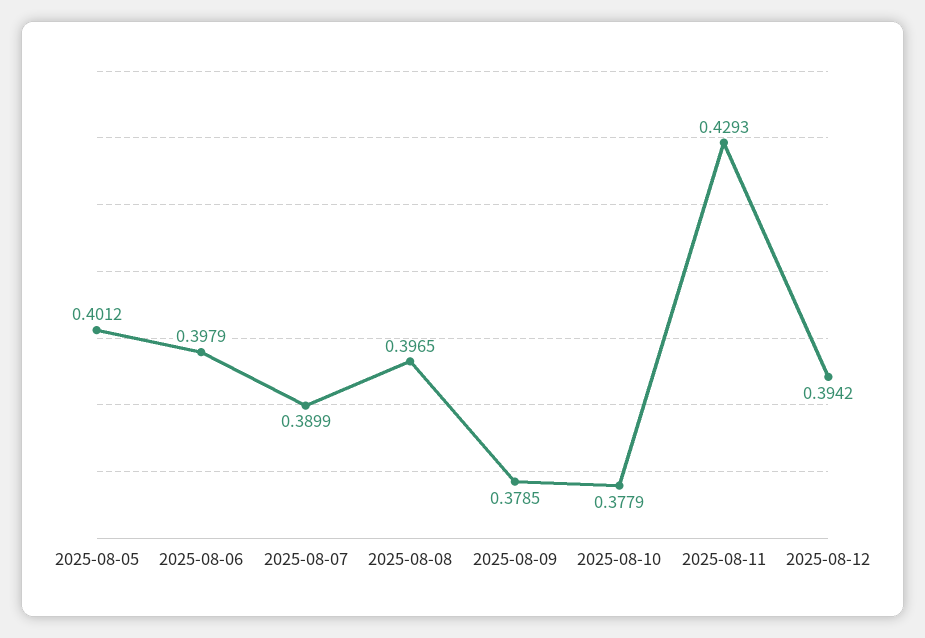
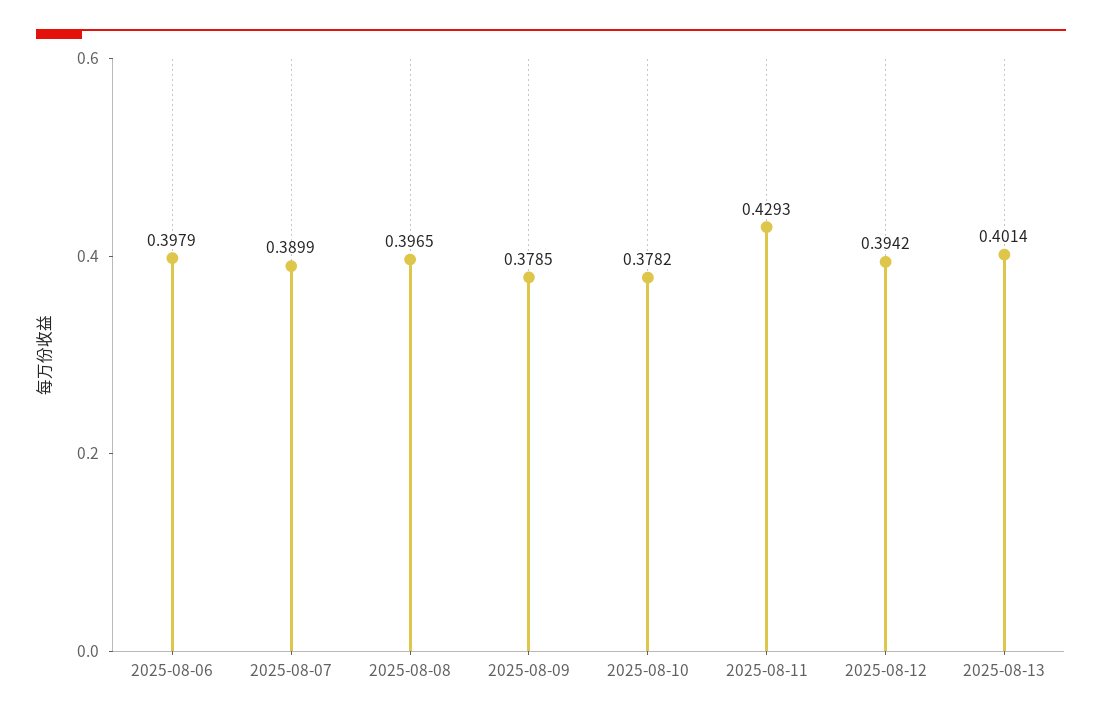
2025-08-05: 0.4012 -> none
2025-08-10: 0.3779 -> 0.3782
2025-08-13: none -> 0.4014

